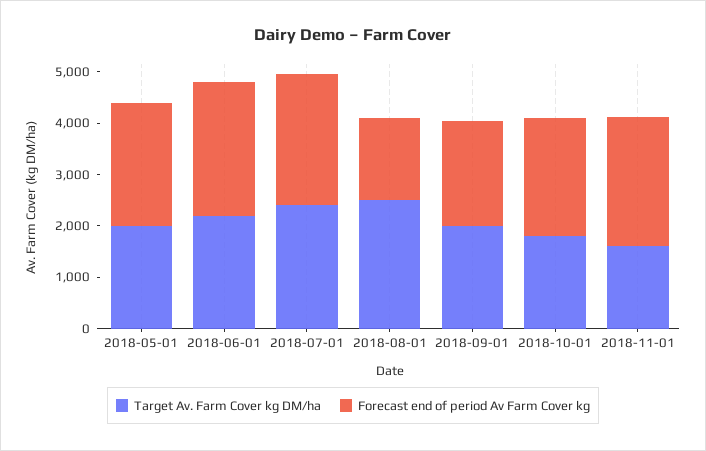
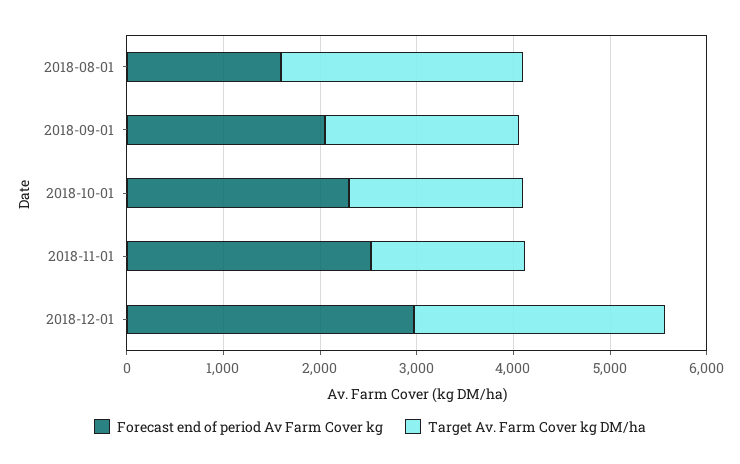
Target Av. Farm Cover kg DM/ha, 2018-05-01: 2000 -> none
Forecast end of period Av Farm Cover kg, 2018-05-01: 2400 -> none
Target Av. Farm Cover kg DM/ha, 2018-06-01: 2200 -> none
Forecast end of period Av Farm Cover kg, 2018-06-01: 2600 -> none
Target Av. Farm Cover kg DM/ha, 2018-07-01: 2400 -> none
Forecast end of period Av Farm Cover kg, 2018-07-01: 2600 -> none
Forecast end of period Av Farm Cover kg, 2018-12-01: none -> 3000
Target Av. Farm Cover kg DM/ha, 2018-12-01: none -> 2600

